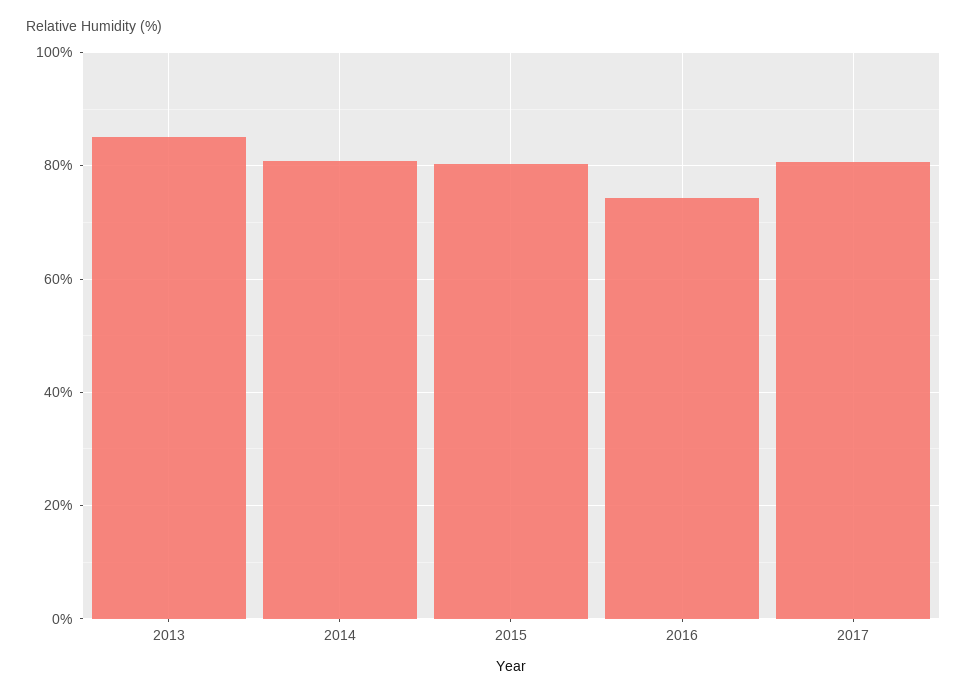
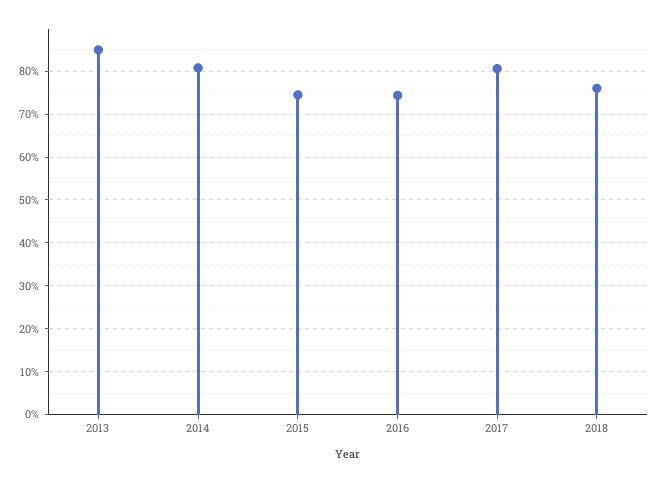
2015: 80 -> 74
2018: none -> 76

